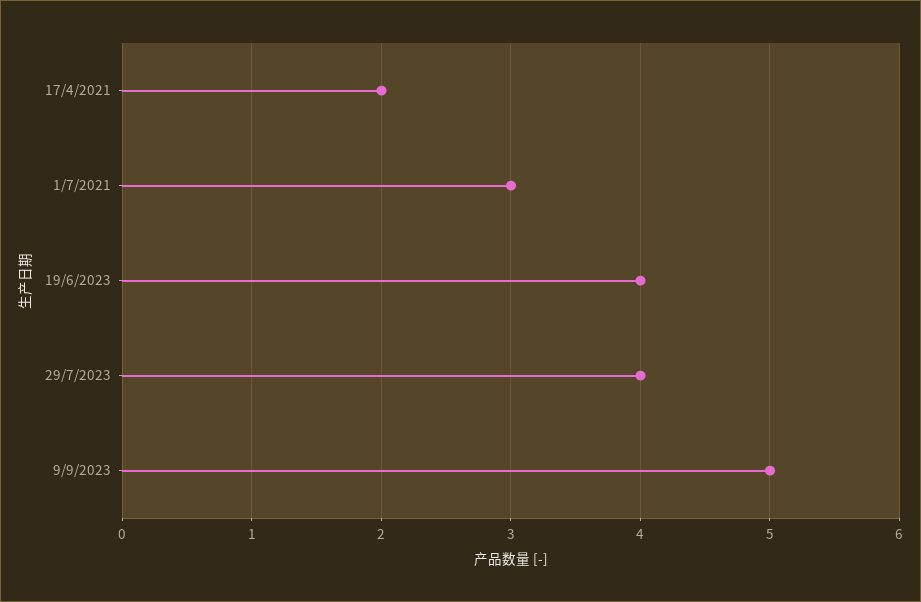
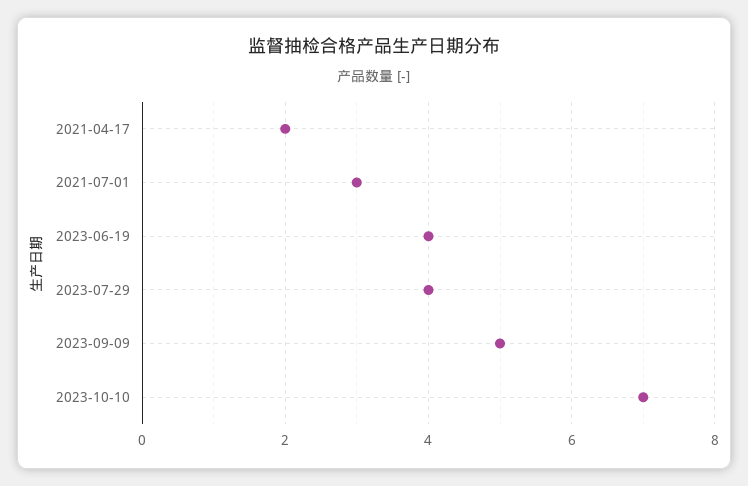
2023-10-10: none -> 7

